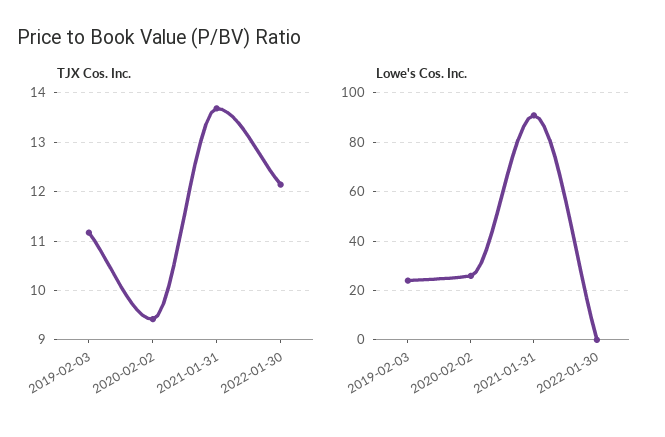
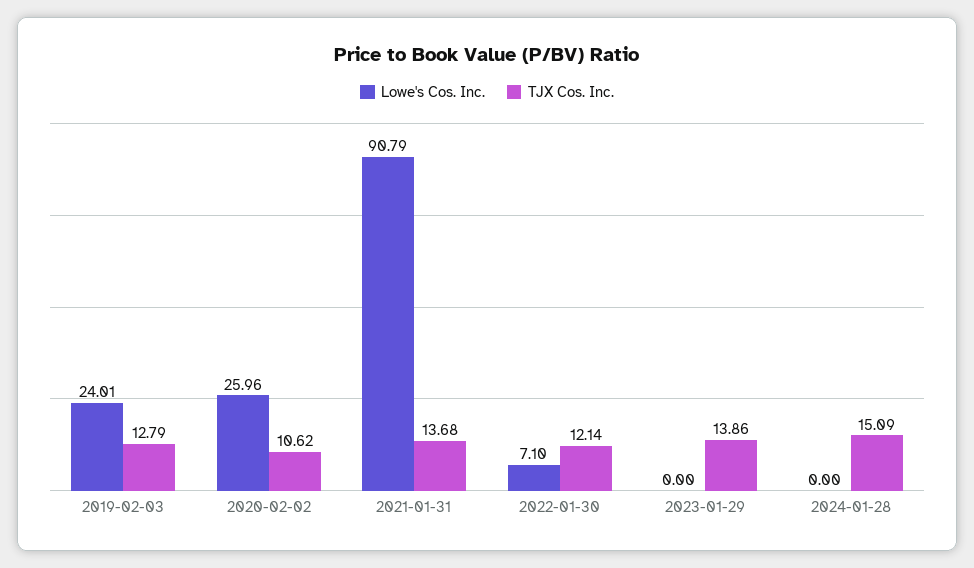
TJX Cos. Inc., 2019-02-03: 11.2 -> 12.79
TJX Cos. Inc., 2020-02-02: 9.4 -> 10.62
Lowe's Cos. Inc., 2022-01-30: 0 -> 7.1
Lowe's Cos. Inc., 2023-01-29: none -> 0
TJX Cos. Inc., 2023-01-29: none -> 13.86
Lowe's Cos. Inc., 2024-01-28: none -> 0
TJX Cos. Inc., 2024-01-28: none -> 15.09

